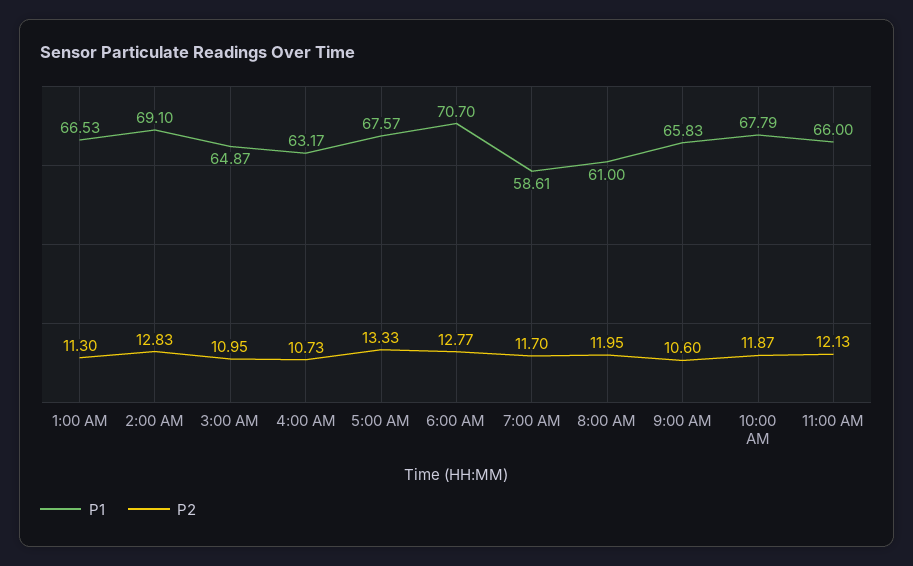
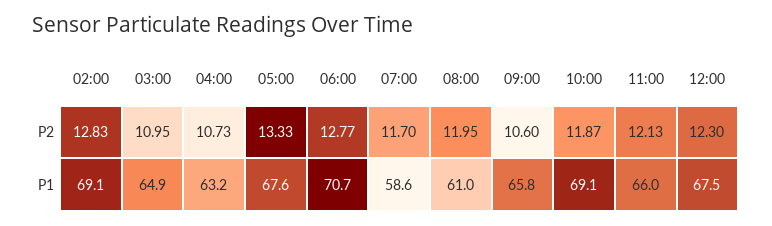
P1, 1:00 AM: 66.53 -> none
P2, 1:00 AM: 11.3 -> none
P1, 10:00 AM: 67.79 -> 69.1
P2, 12:00: none -> 12.3
P1, 12:00: none -> 67.5

